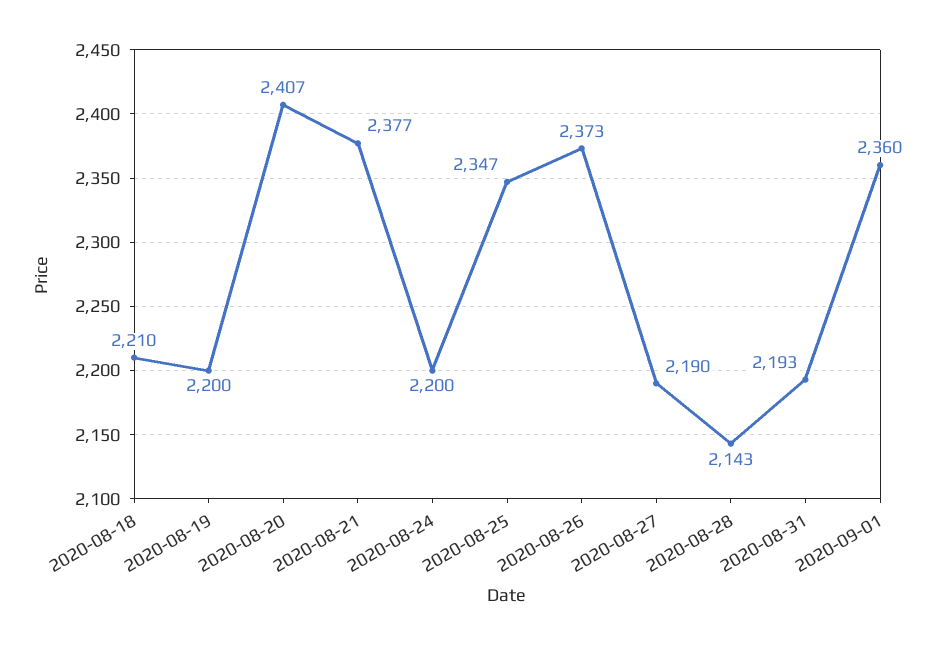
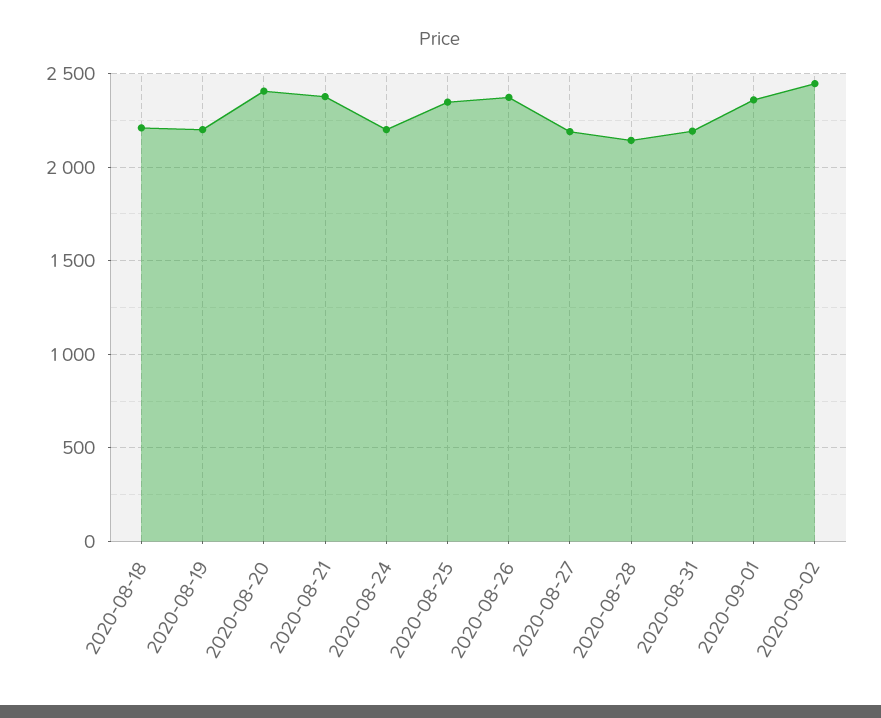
2020-09-02: none -> 2450

